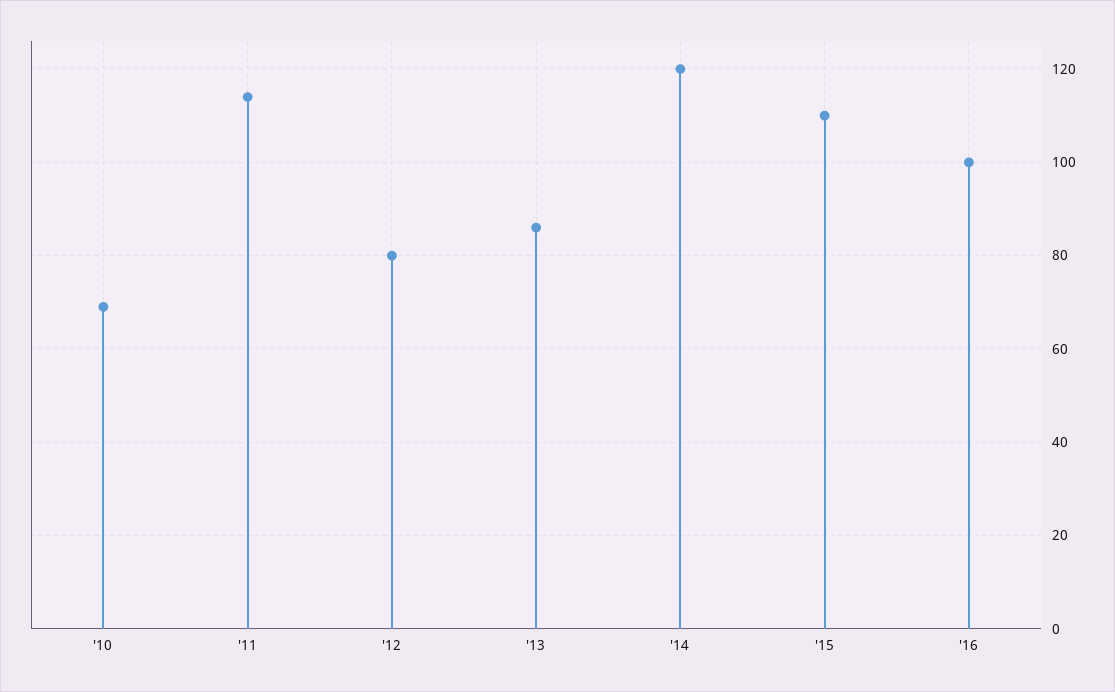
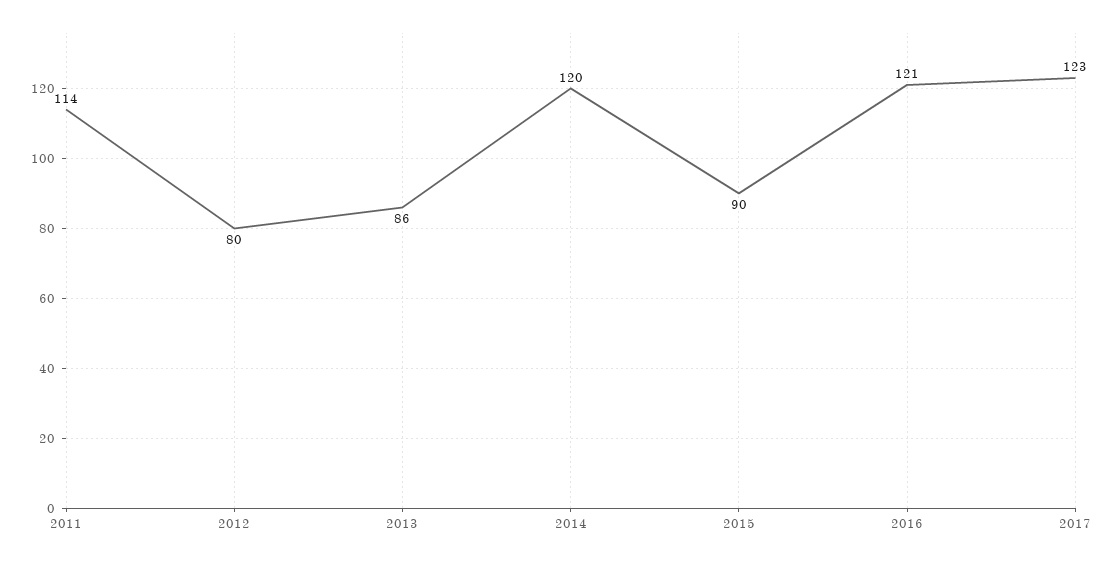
'10: 70 -> none
'15: 110 -> 90
'16: 100 -> 121
2017: none -> 123

